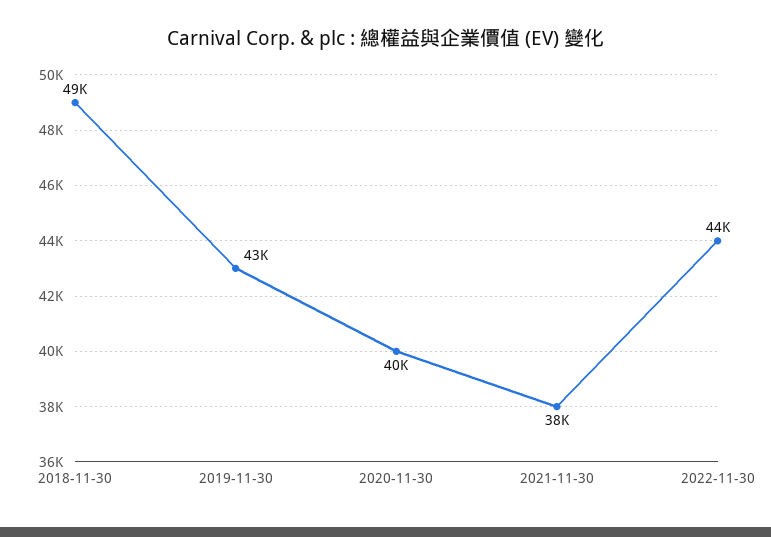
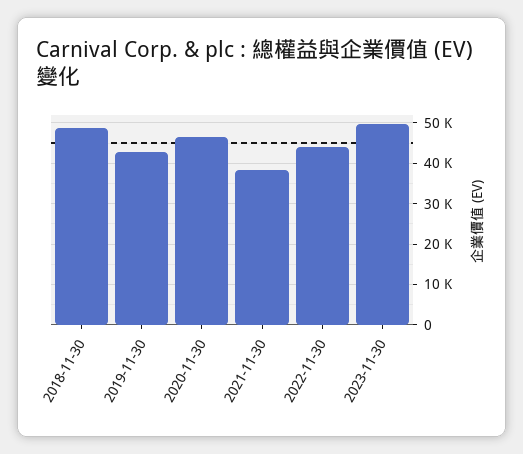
2020-11-30: 40000 -> 46000
2023-11-30: none -> 50000

